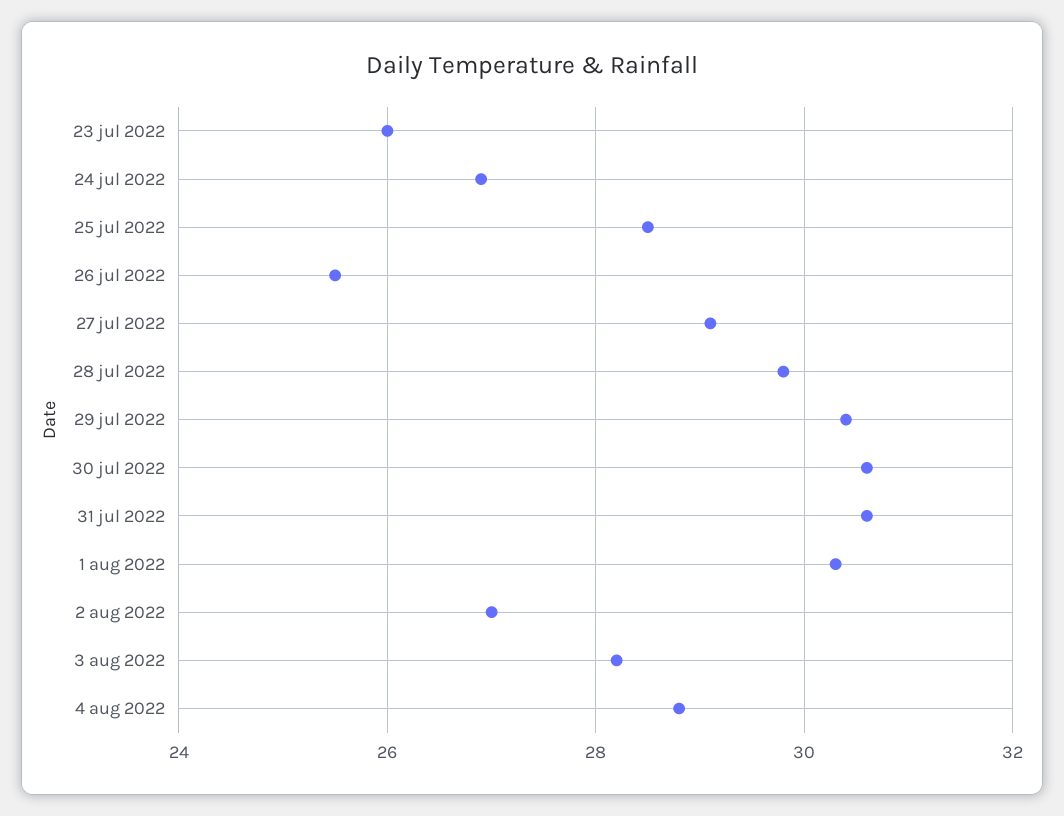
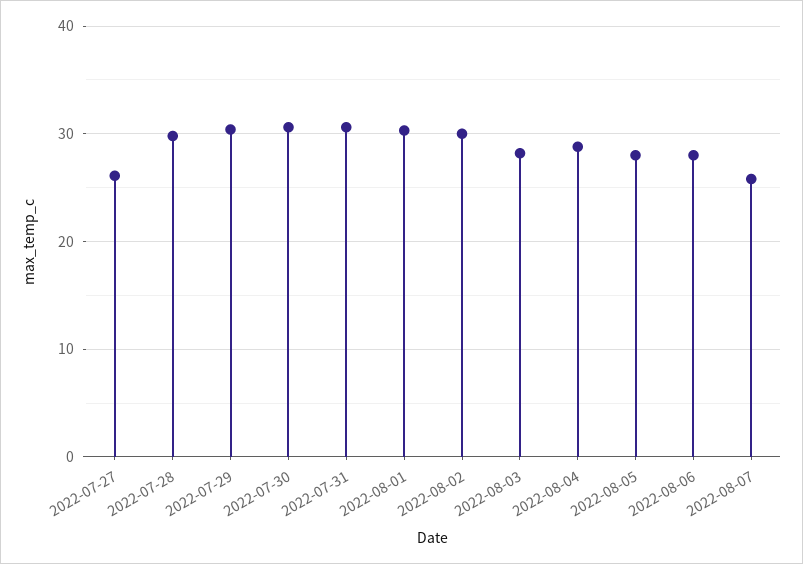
23 jul 2022: 26 -> none
24 jul 2022: 27 -> none
25 jul 2022: 28.5 -> none
26 jul 2022: 25.5 -> none
27 jul 2022: 29 -> 26
2 aug 2022: 27 -> 30
2022-08-05: none -> 28
2022-08-06: none -> 28
2022-08-07: none -> 26

